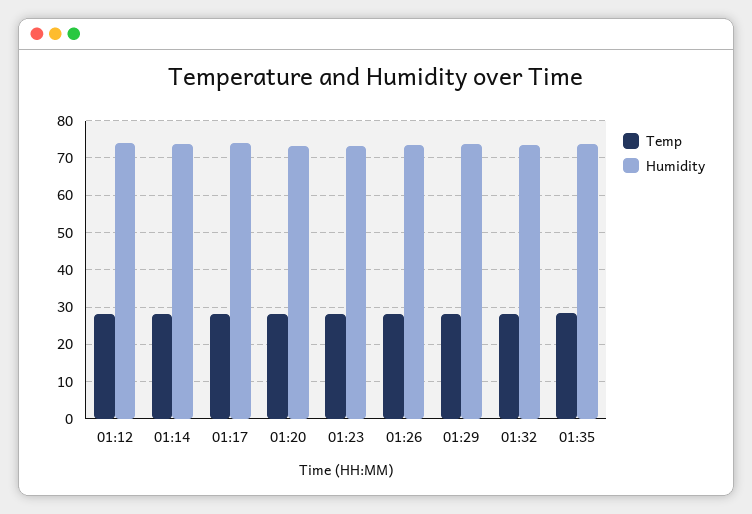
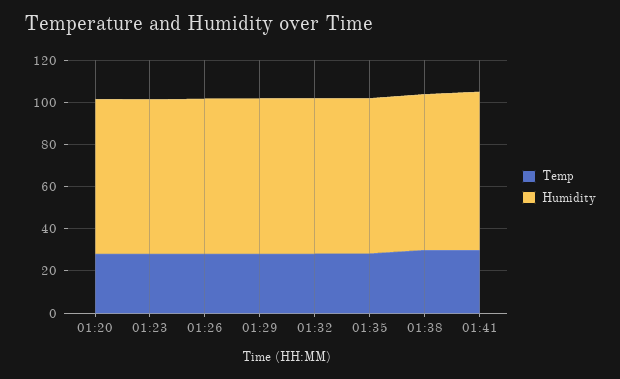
Temp, 01:12: 28 -> none
Humidity, 01:12: 74 -> none
Temp, 01:14: 28 -> none
Humidity, 01:14: 74 -> none
Temp, 01:17: 28 -> none
Humidity, 01:17: 74 -> none
Temp, 01:38: none -> 30
Humidity, 01:38: none -> 75
Temp, 01:41: none -> 30
Humidity, 01:41: none -> 75

